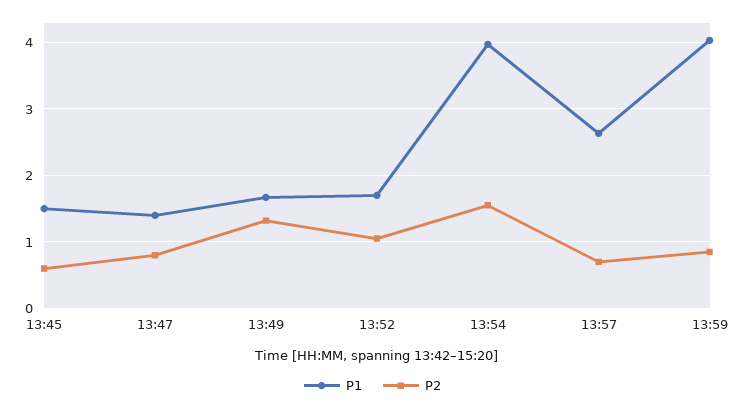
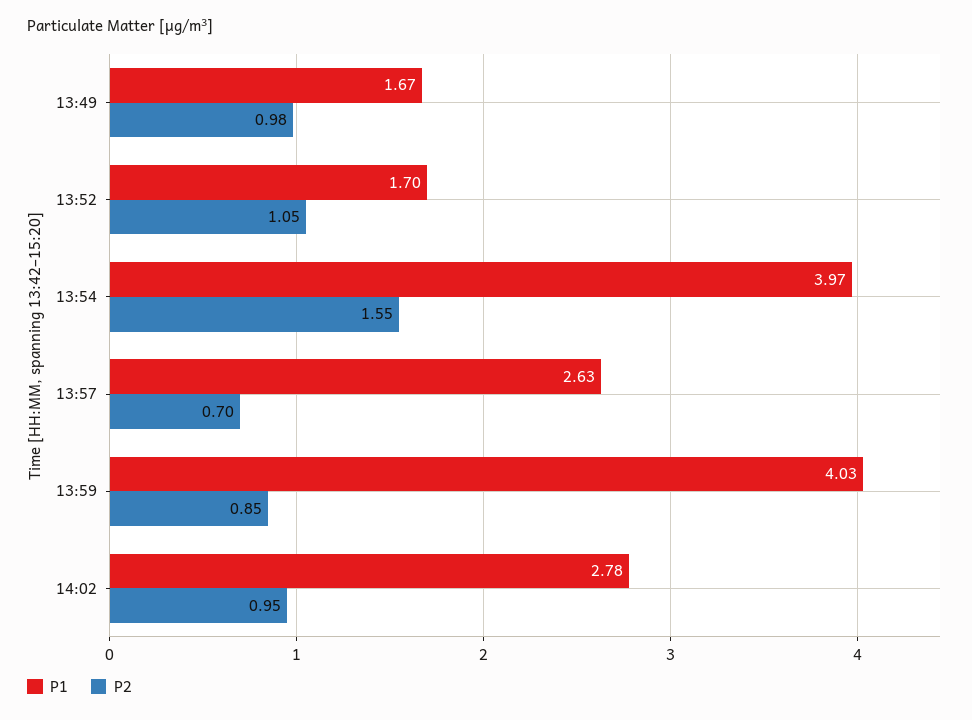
P1, 13:45: 1.5 -> none
P2, 13:45: 0.6 -> none
P1, 13:47: 1.4 -> none
P2, 13:47: 0.8 -> none
P2, 13:49: 1.3 -> 0.98
P1, 14:02: none -> 2.78
P2, 14:02: none -> 0.95

